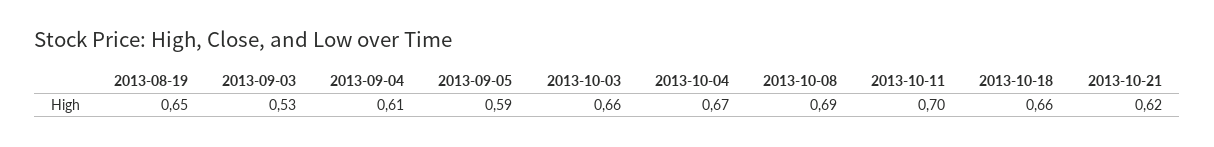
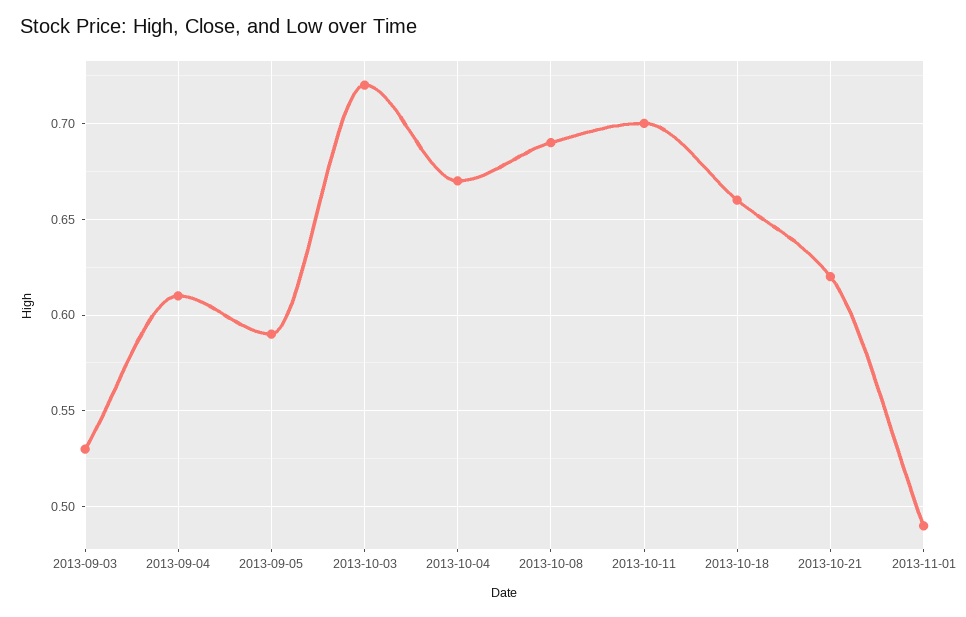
2013-08-19: 0.65 -> none
2013-10-03: 0.66 -> 0.72
2013-11-01: none -> 0.49

